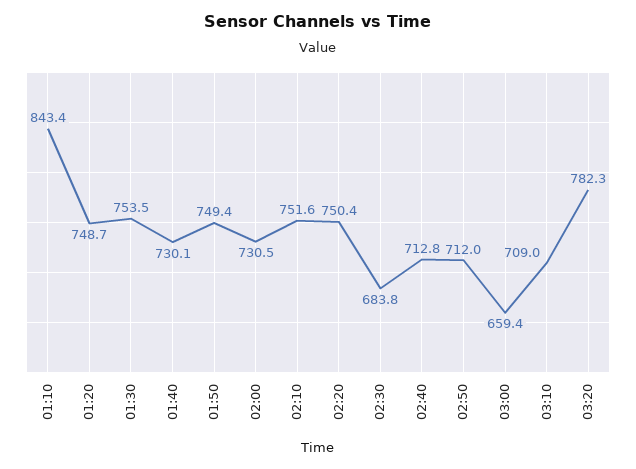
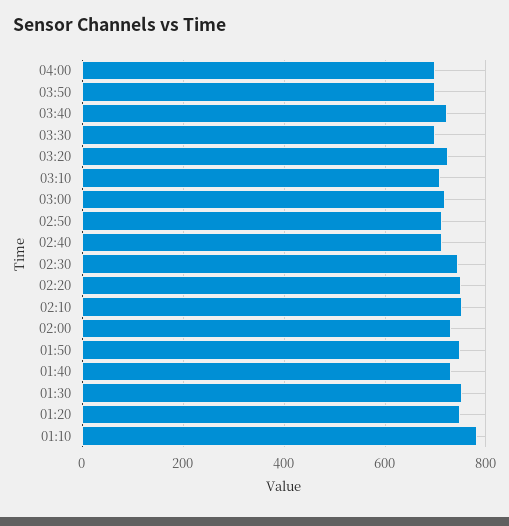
01:10: 843.4 -> 780
02:30: 683.8 -> 740
03:00: 659.4 -> 720
03:20: 782.3 -> 720
04:00: none -> 700
03:50: none -> 700
03:40: none -> 720
03:30: none -> 700

